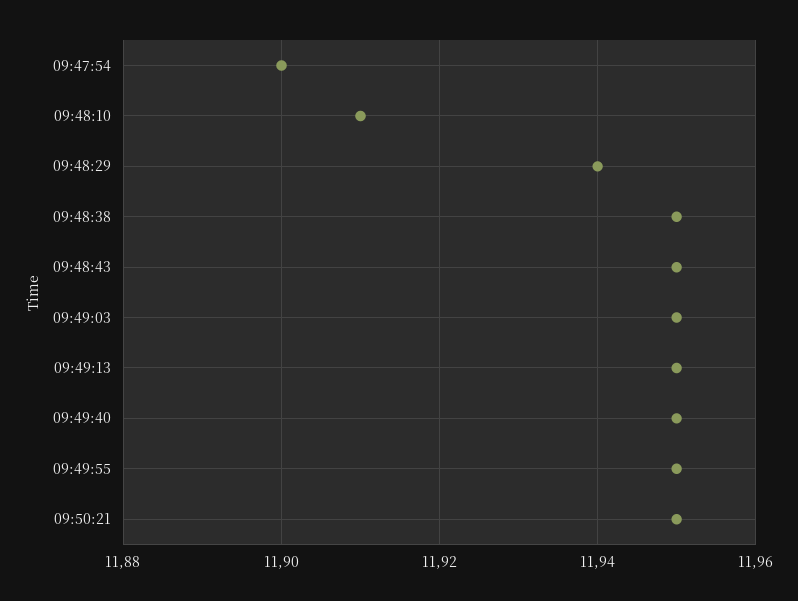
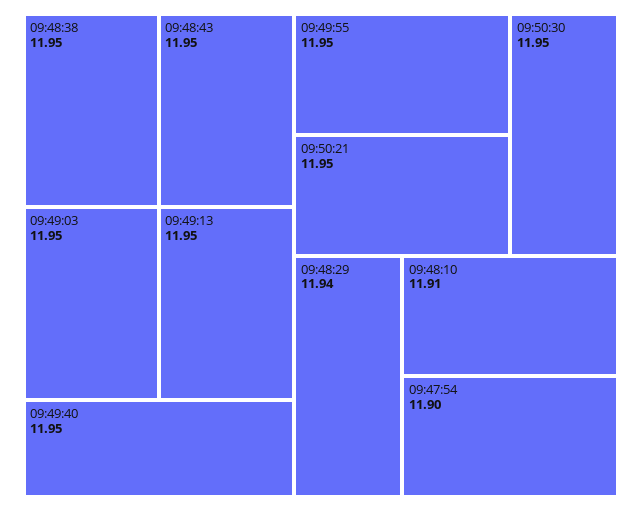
09:50:30: none -> 11.95

